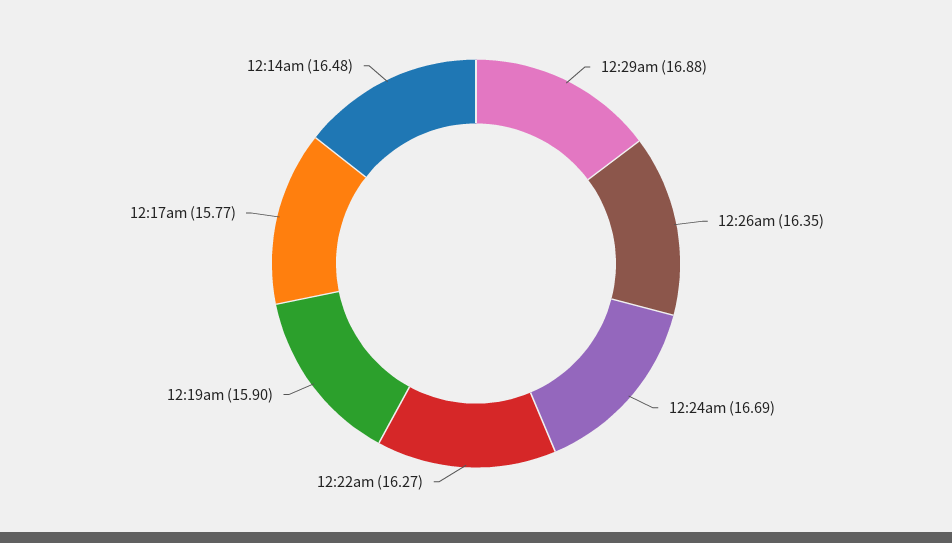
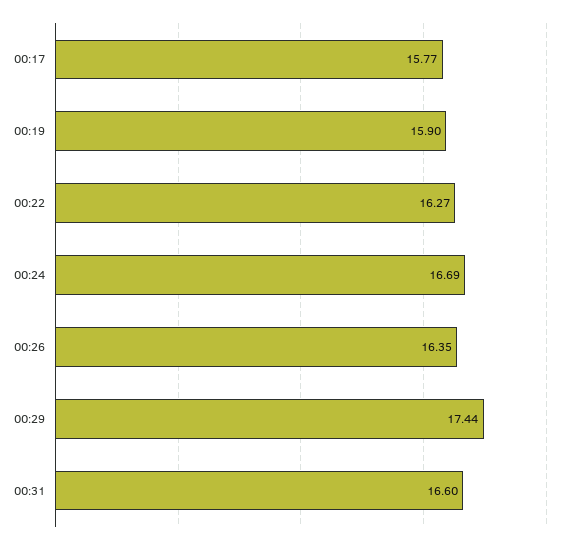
12:29am: 16.88 -> 17.44
12:14am: 16.48 -> none
00:31: none -> 16.6

